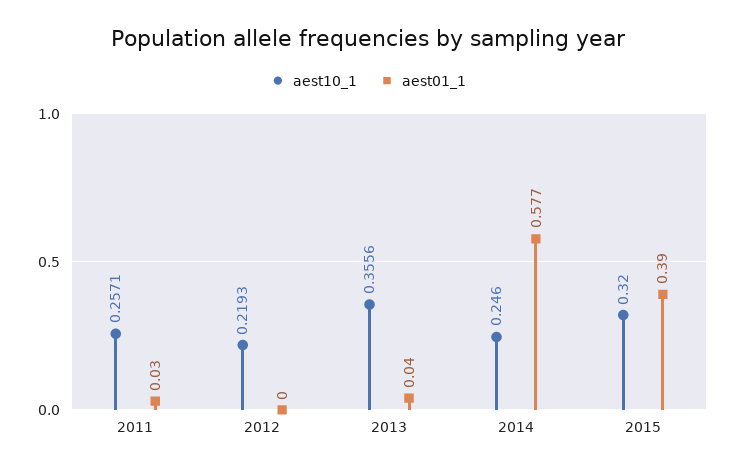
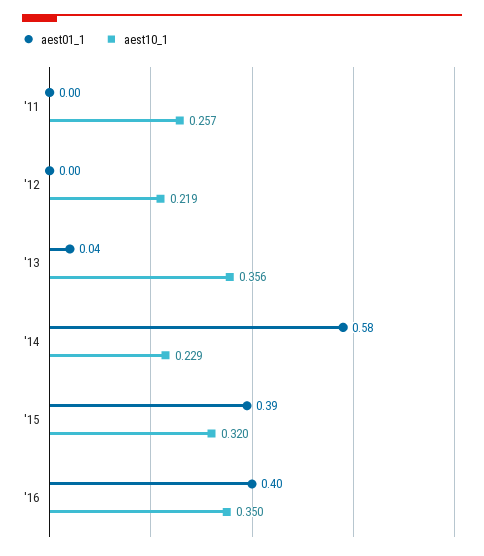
aest01_1, 2011: 0.03 -> 0
aest10_1, 2014: 0.246 -> 0.229
aest01_1, '16: none -> 0.4
aest10_1, '16: none -> 0.35

